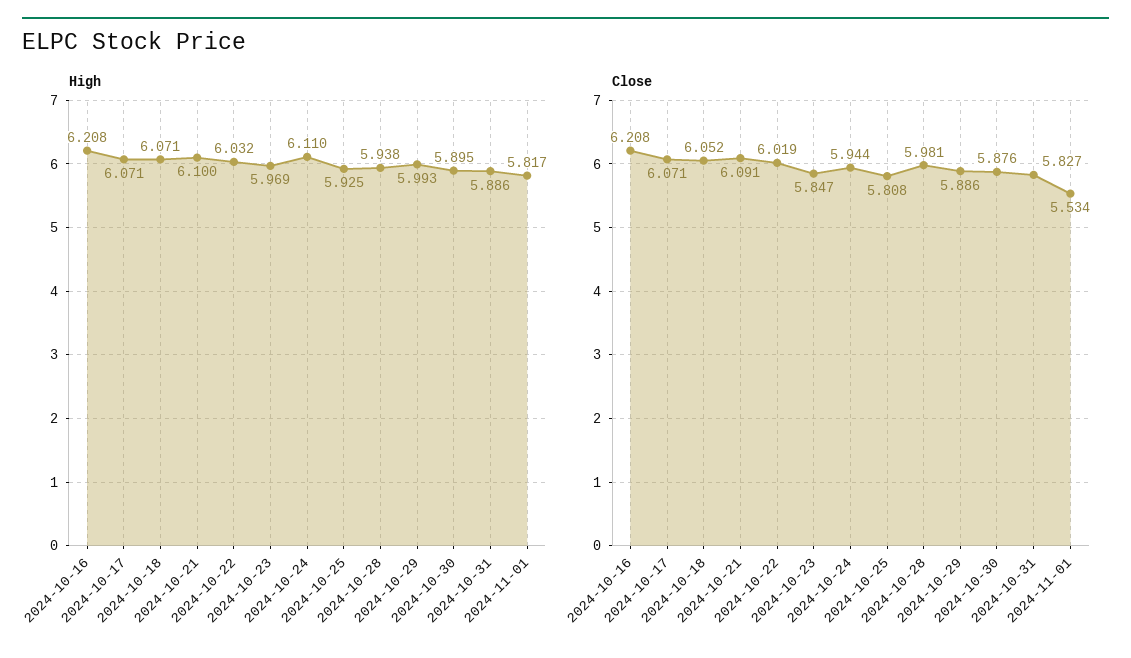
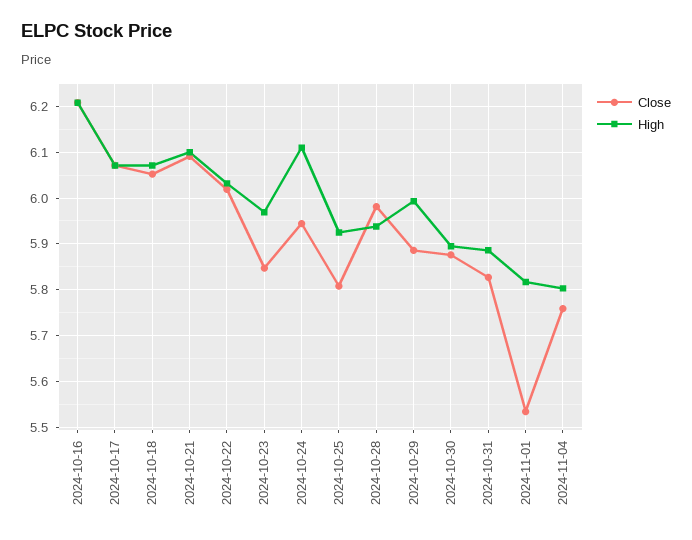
Close, 2024-11-04: none -> 5.76
High, 2024-11-04: none -> 5.8

